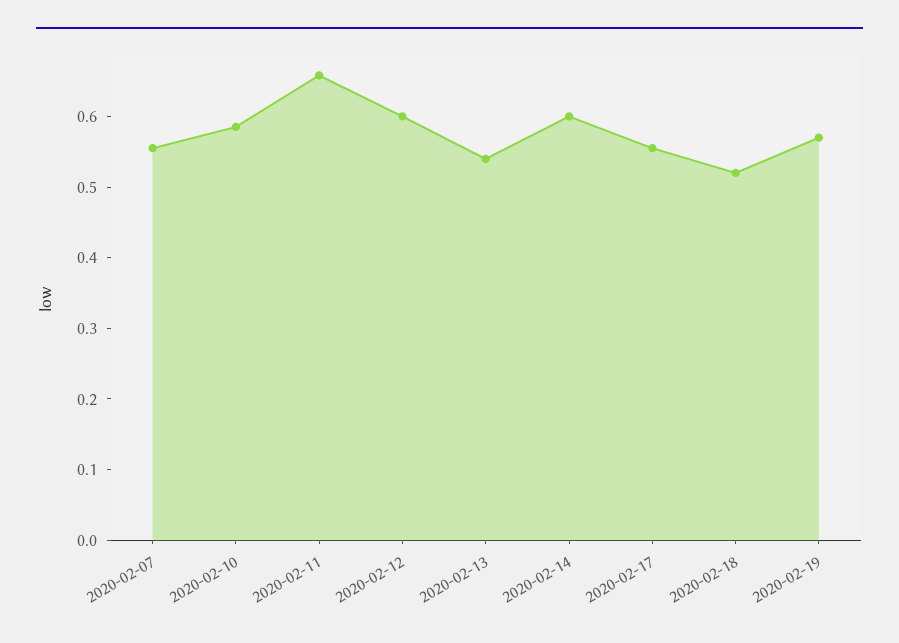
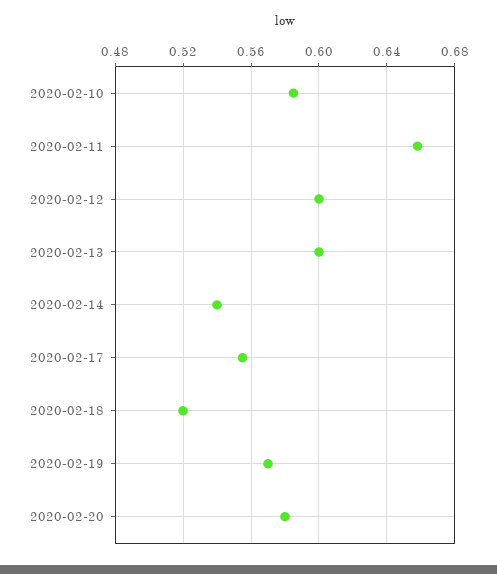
2020-02-07: 0.56 -> none
2020-02-13: 0.54 -> 0.6
2020-02-14: 0.6 -> 0.54
2020-02-20: none -> 0.58

